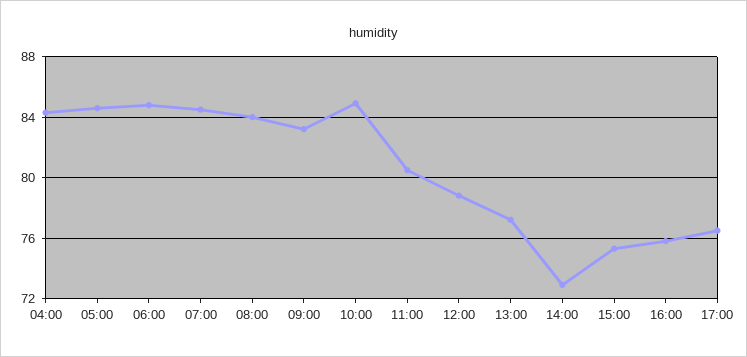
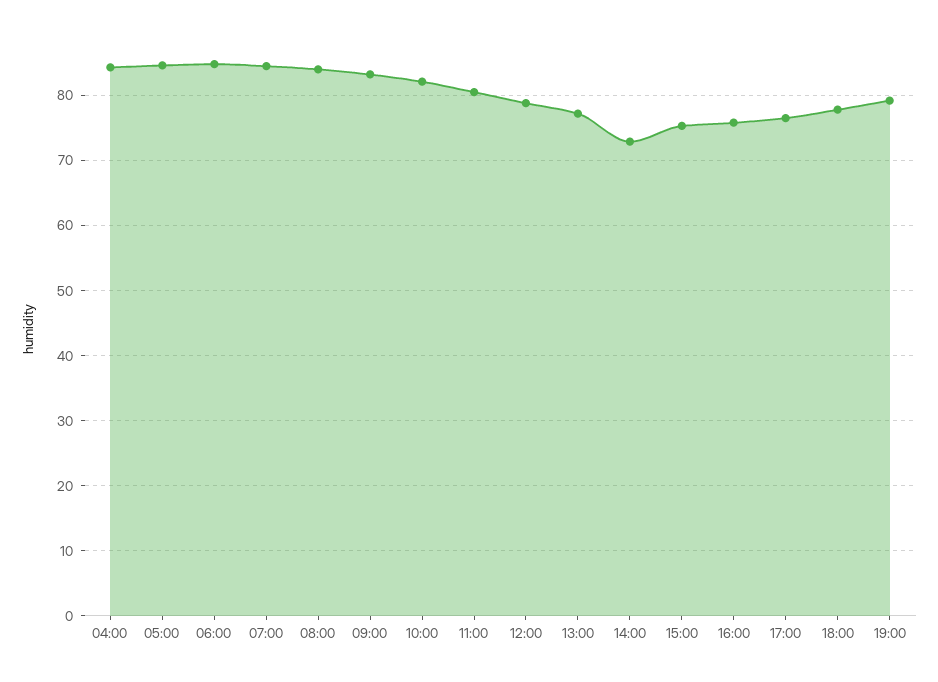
10:00: 85 -> 82
18:00: none -> 78
19:00: none -> 79

